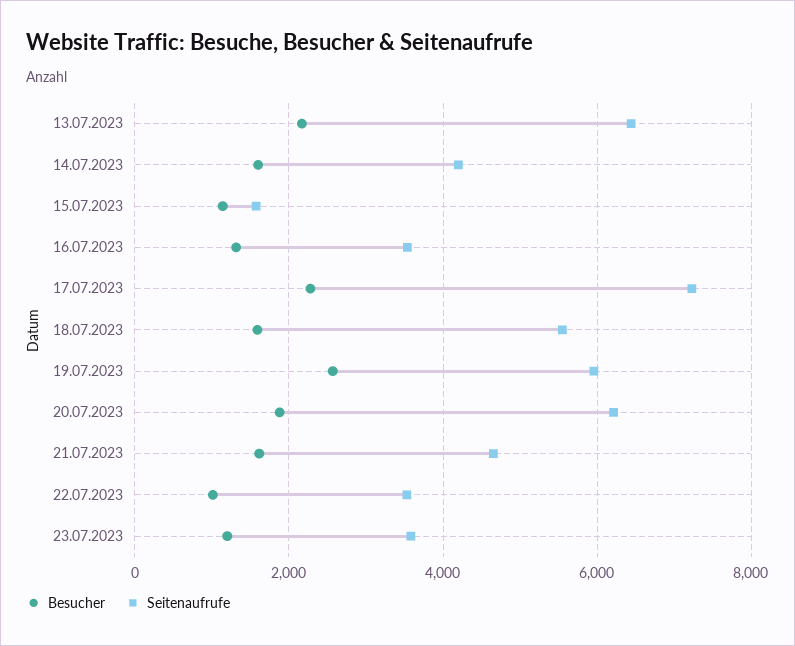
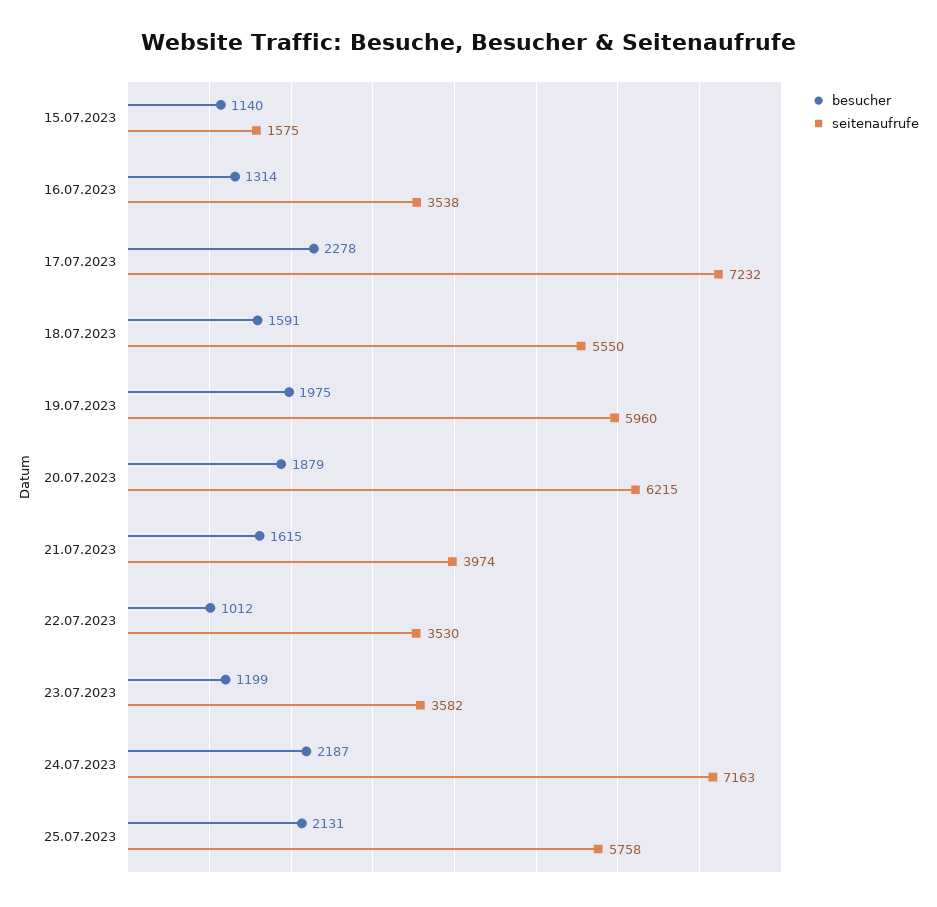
Besucher, 13.07.2023: 2200 -> none
Seitenaufrufe, 13.07.2023: 6400 -> none
Besucher, 14.07.2023: 1600 -> none
Seitenaufrufe, 14.07.2023: 4200 -> none
Besucher, 19.07.2023: 2600 -> 1975
Seitenaufrufe, 21.07.2023: 4600 -> 3974
Besucher, 24.07.2023: none -> 2187
Seitenaufrufe, 24.07.2023: none -> 7163
Besucher, 25.07.2023: none -> 2131
Seitenaufrufe, 25.07.2023: none -> 5758

